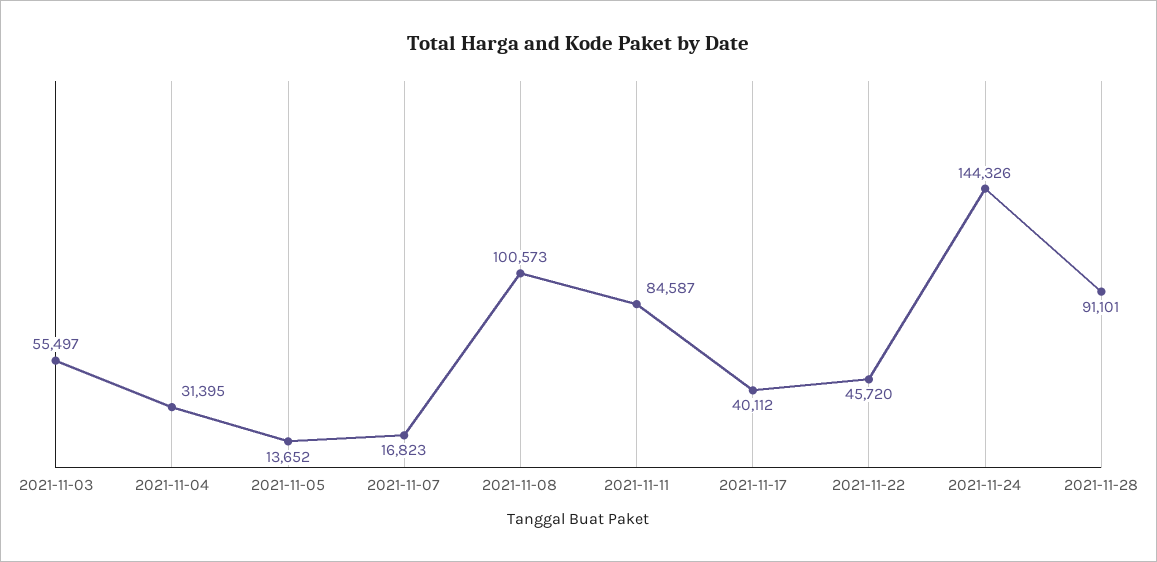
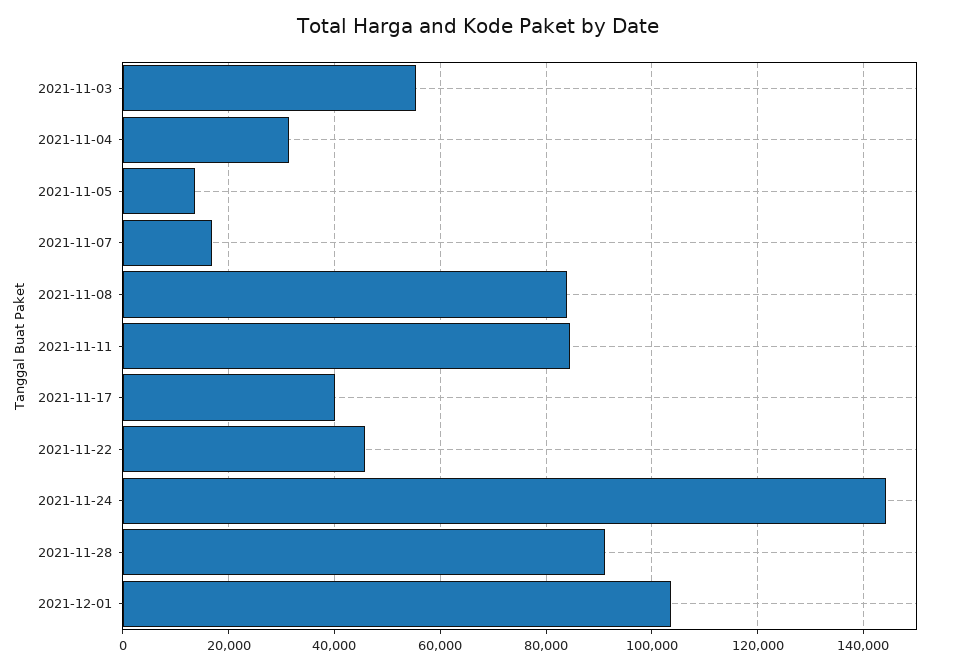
2021-11-08: 100573 -> 84000
2021-12-01: none -> 104000

